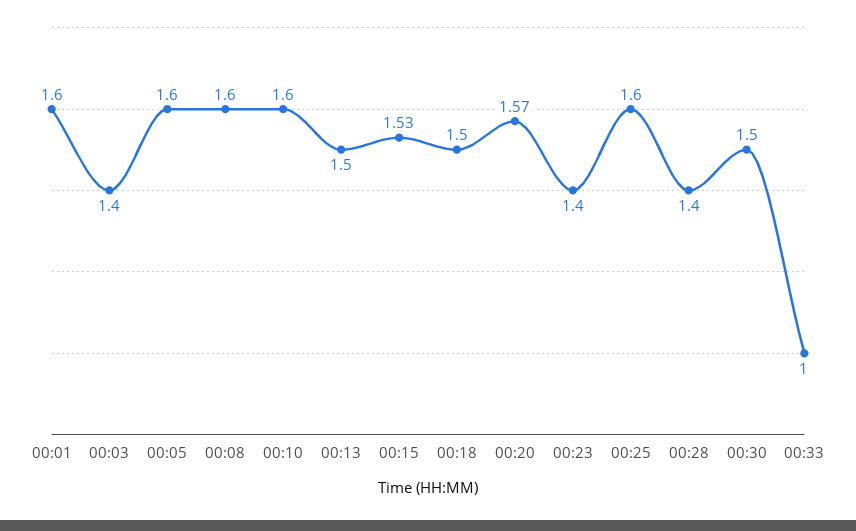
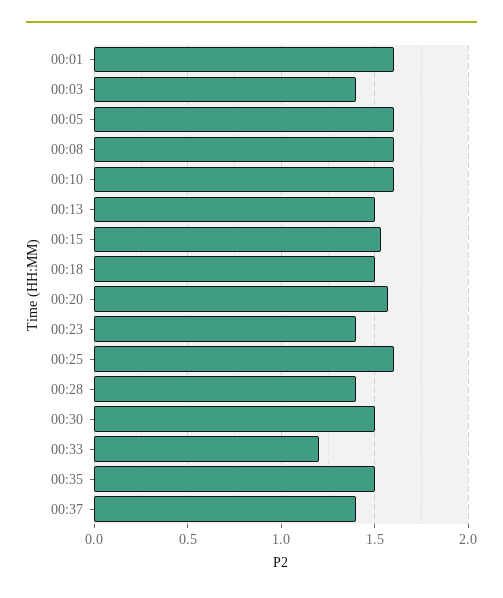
00:33: 1 -> 1.2
00:35: none -> 1.5
00:37: none -> 1.4

